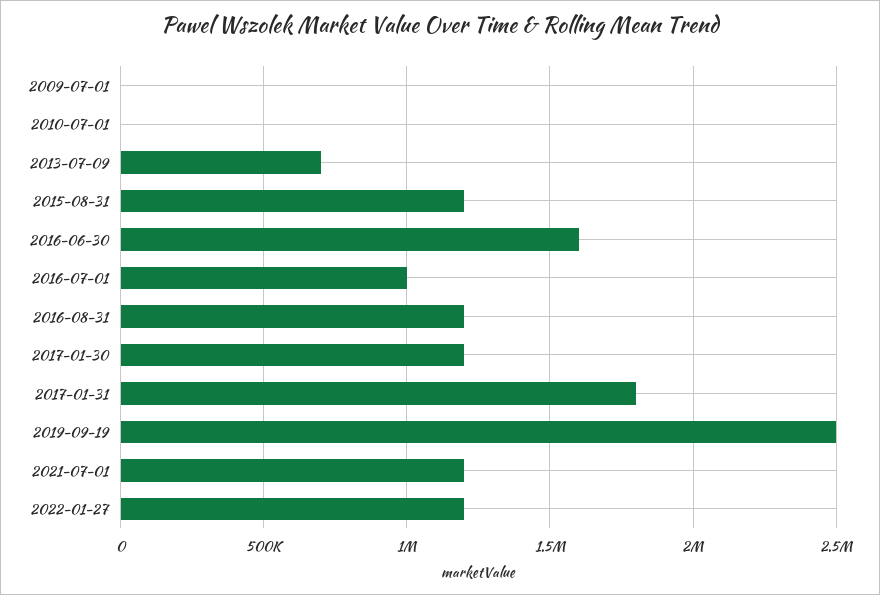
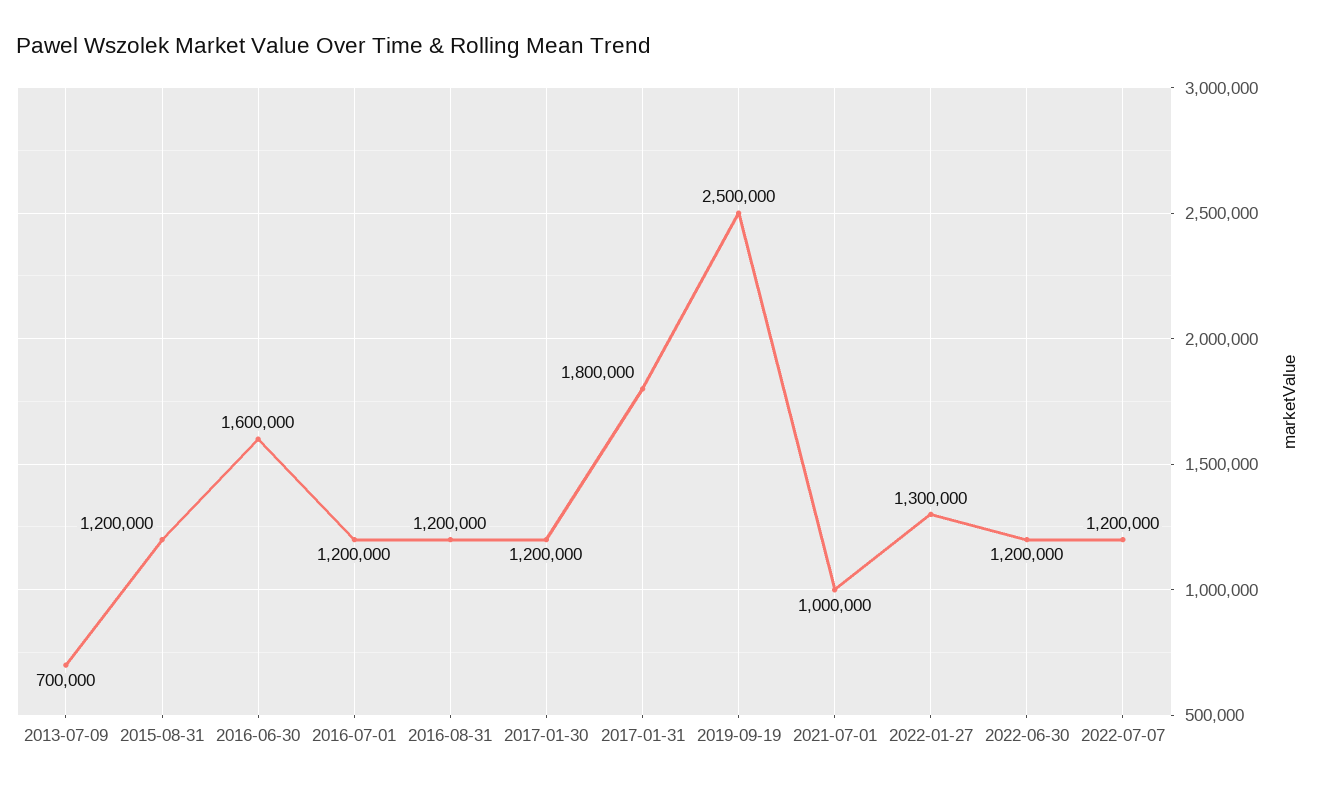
2009-07-01: 0 -> none
2010-07-01: 0 -> none
2016-07-01: 1000000 -> 1200000
2021-07-01: 1200000 -> 1000000
2022-01-27: 1200000 -> 1300000
2022-06-30: none -> 1200000
2022-07-07: none -> 1200000

